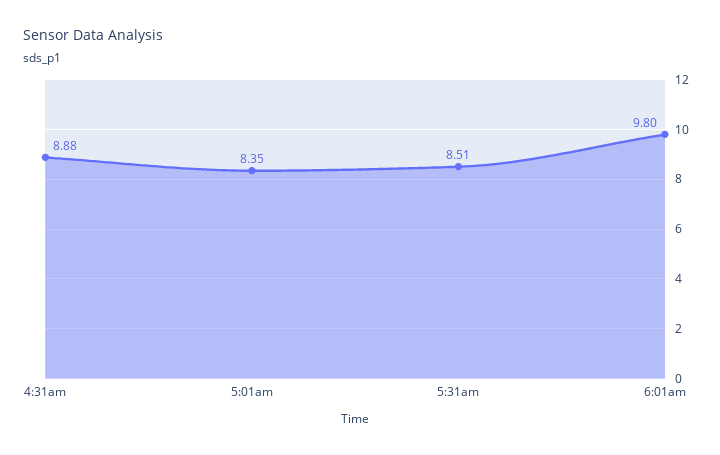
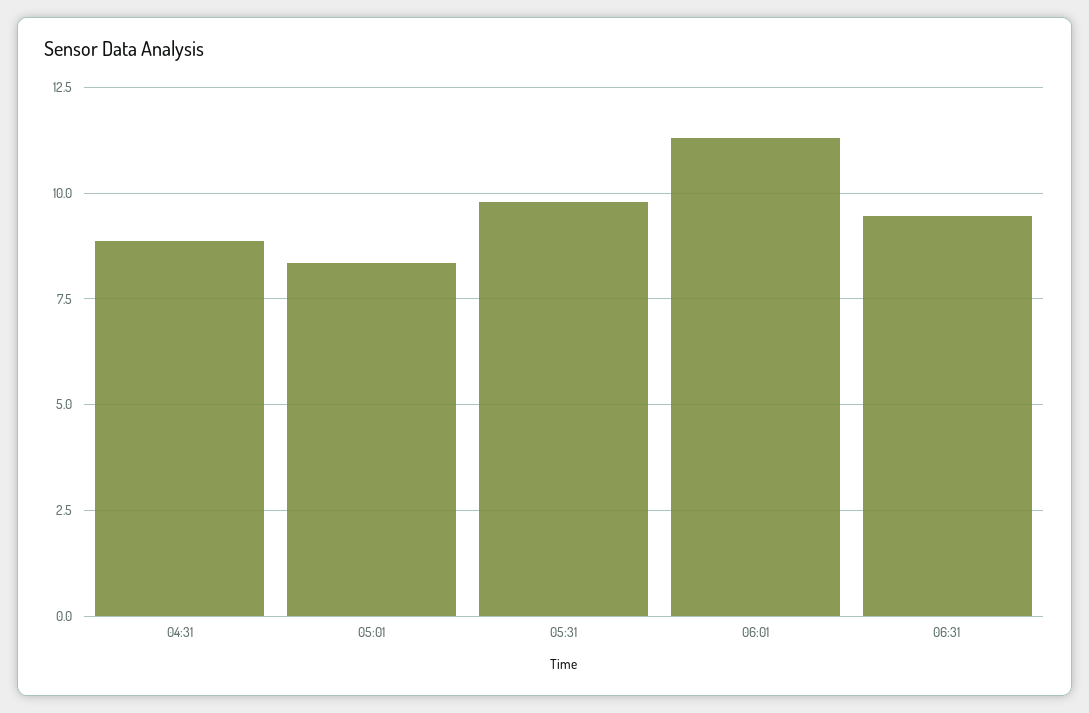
5:31am: 8.51 -> 9.75
6:01am: 9.8 -> 11.25
06:31: none -> 9.5

